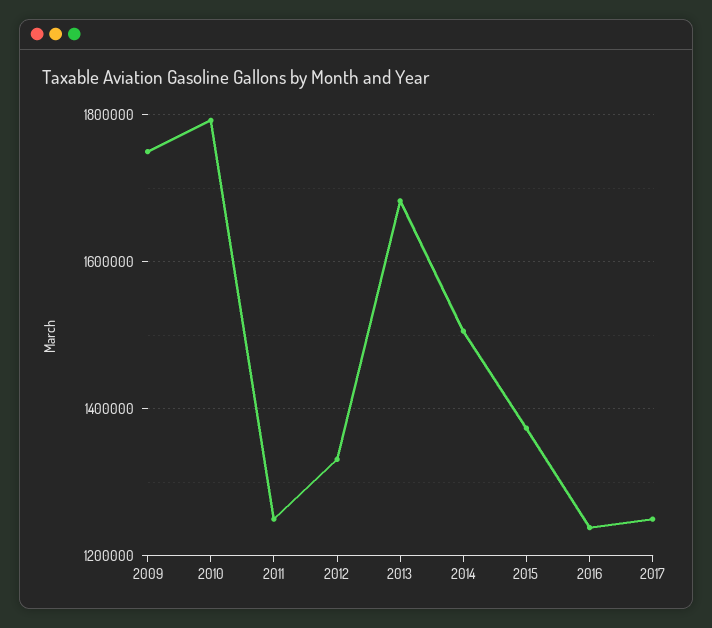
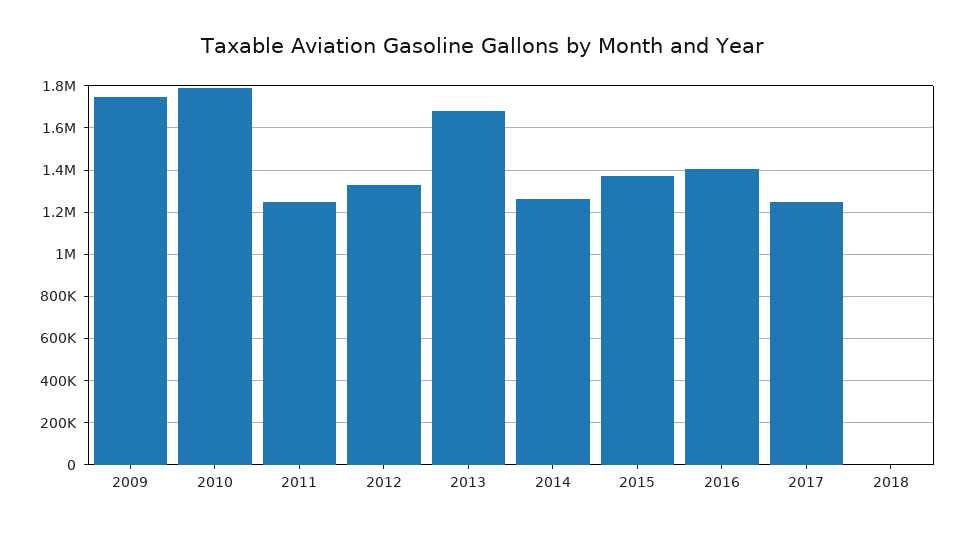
2014: 1500000 -> 1250000
2016: 1240000 -> 1400000
2018: none -> 0

